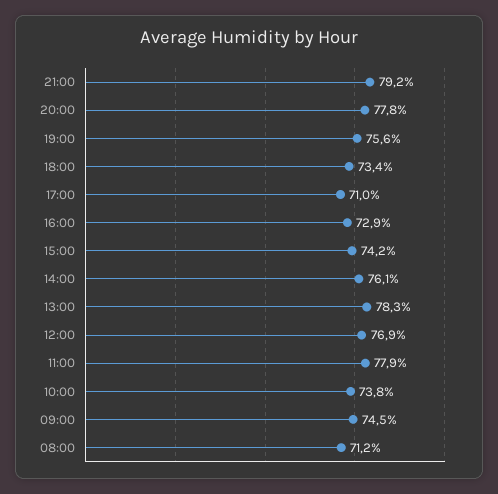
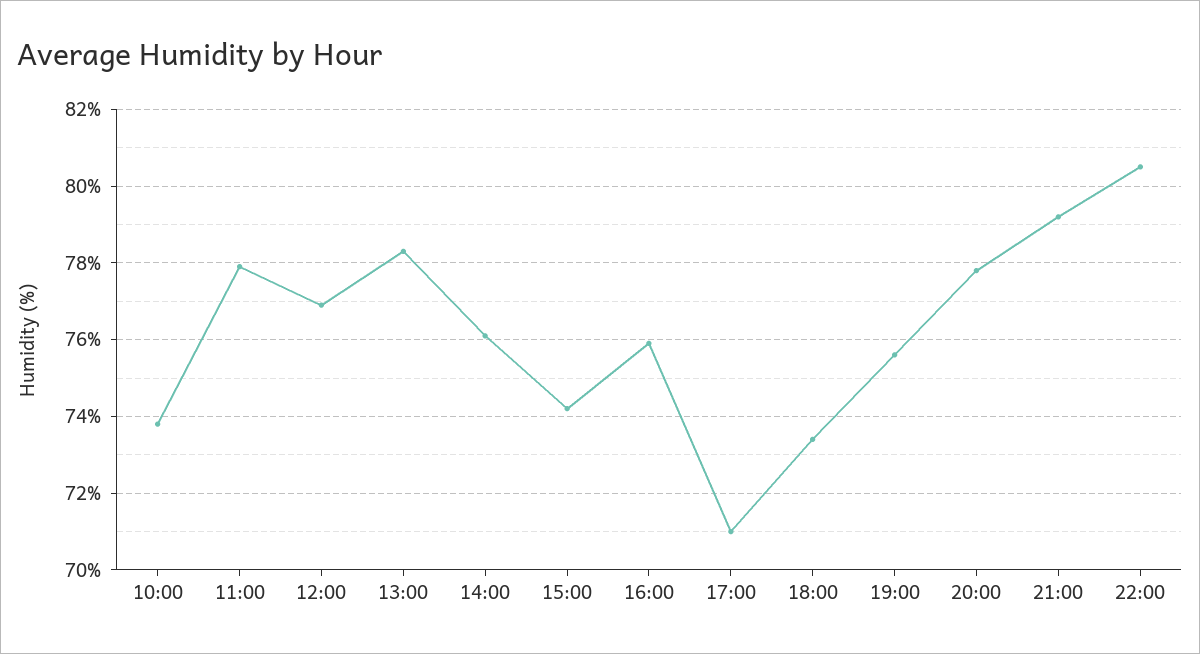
16:00: 72.9 -> 76
09:00: 74.5 -> none
08:00: 71.2 -> none
22:00: none -> 80.5

